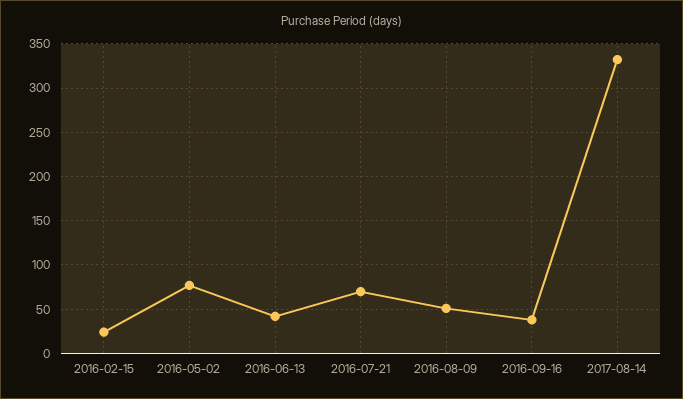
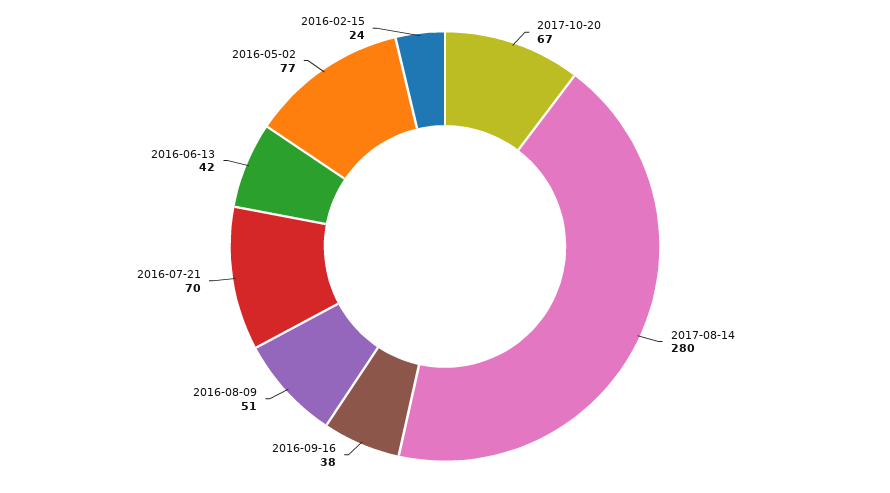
2017-08-14: 330 -> 280
2017-10-20: none -> 67

